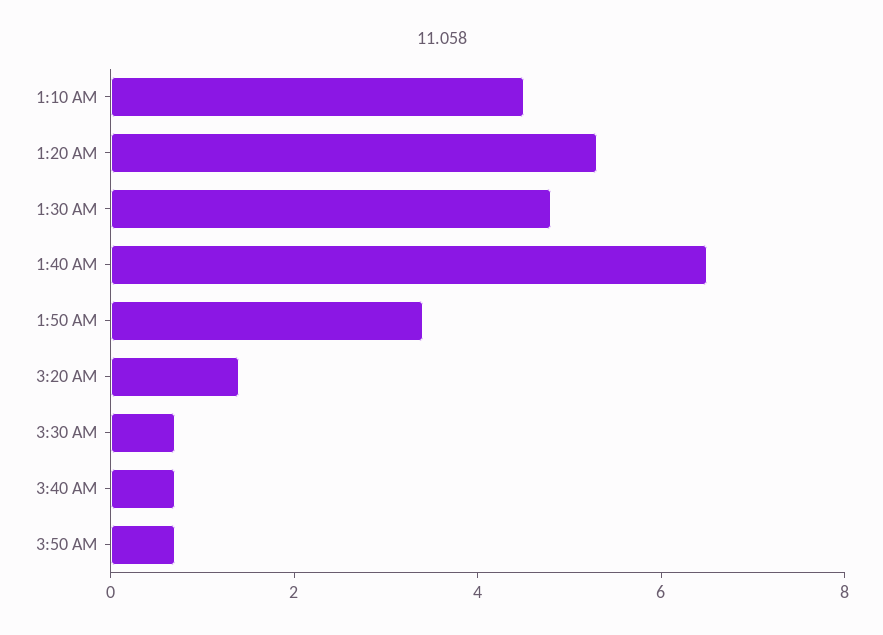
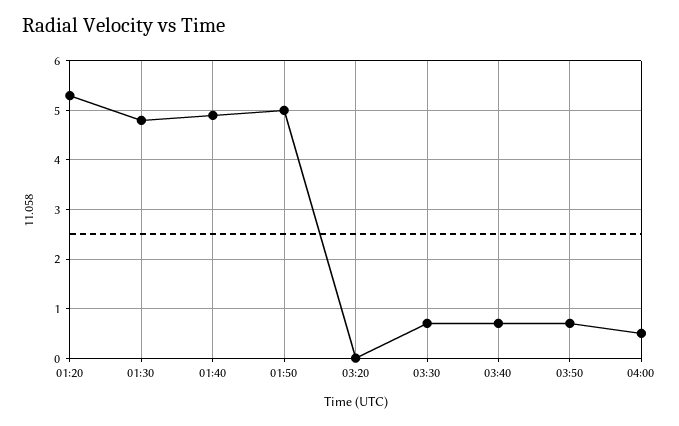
1:10 AM: 4.5 -> none
1:40 AM: 6.5 -> 5
1:50 AM: 3.5 -> 5
3:20 AM: 1.5 -> 0
04:00: none -> 0.5

